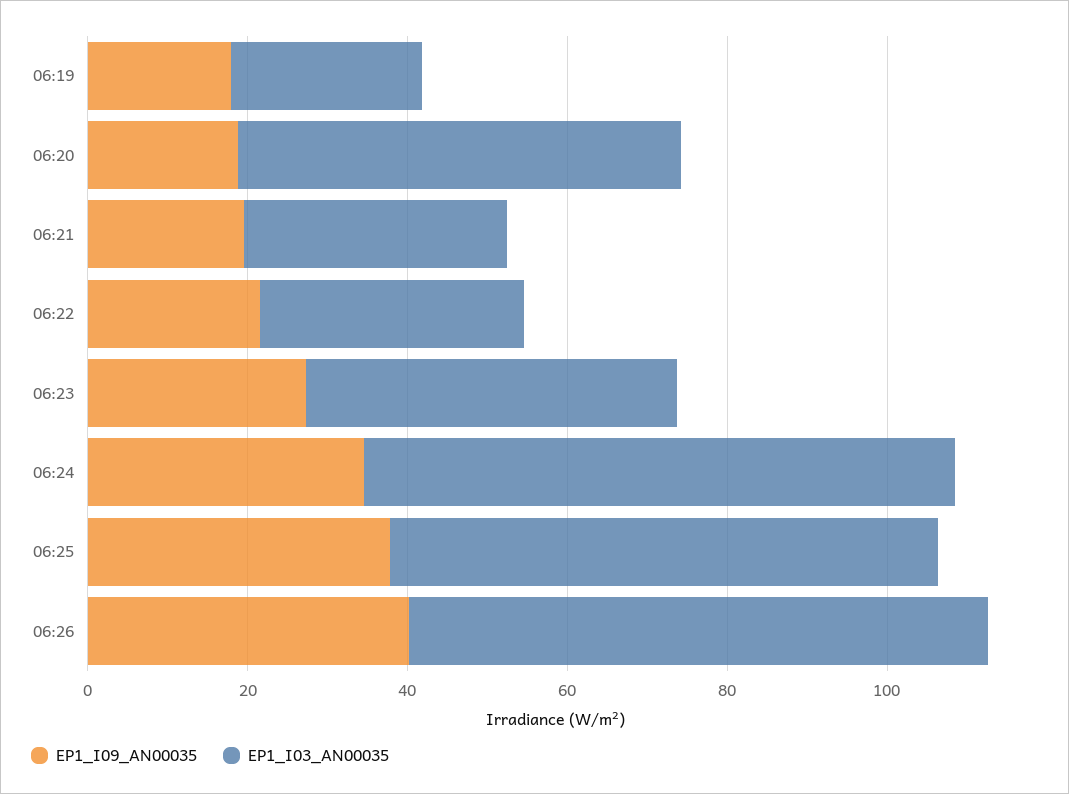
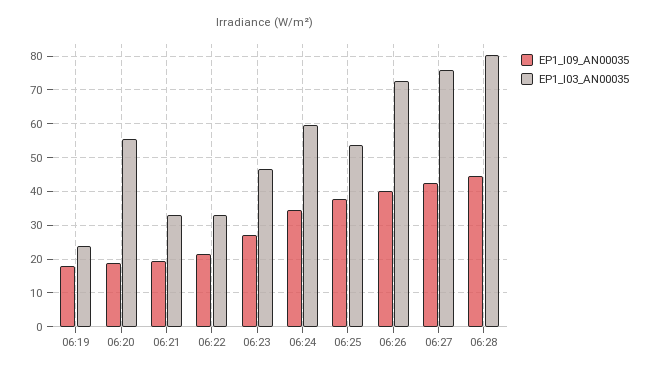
EP1_I03_AN00035, 06:24: 75 -> 60
EP1_I03_AN00035, 06:25: 70 -> 54
EP1_I09_AN00035, 06:27: none -> 42
EP1_I03_AN00035, 06:27: none -> 76
EP1_I09_AN00035, 06:28: none -> 44
EP1_I03_AN00035, 06:28: none -> 80

